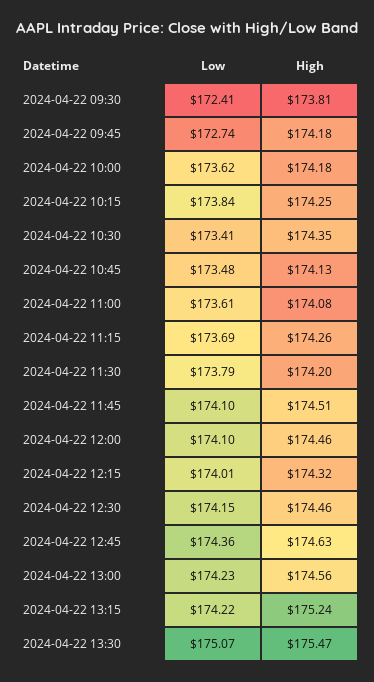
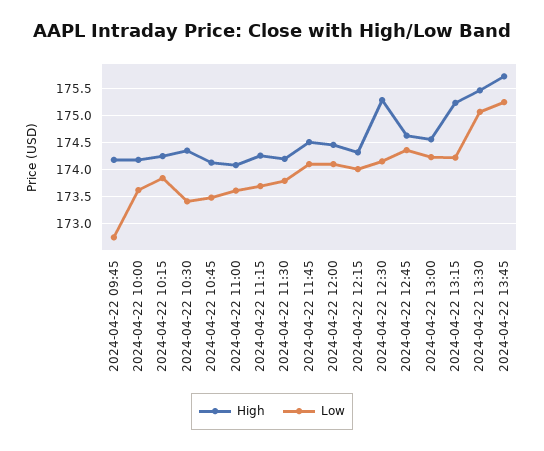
Low, 2024-04-22 09:30: 172.41 -> none
High, 2024-04-22 09:30: 173.81 -> none
High, 2024-04-22 12:30: 174.46 -> 175.25
High, 2024-04-22 13:45: none -> 175.75
Low, 2024-04-22 13:45: none -> 175.25

